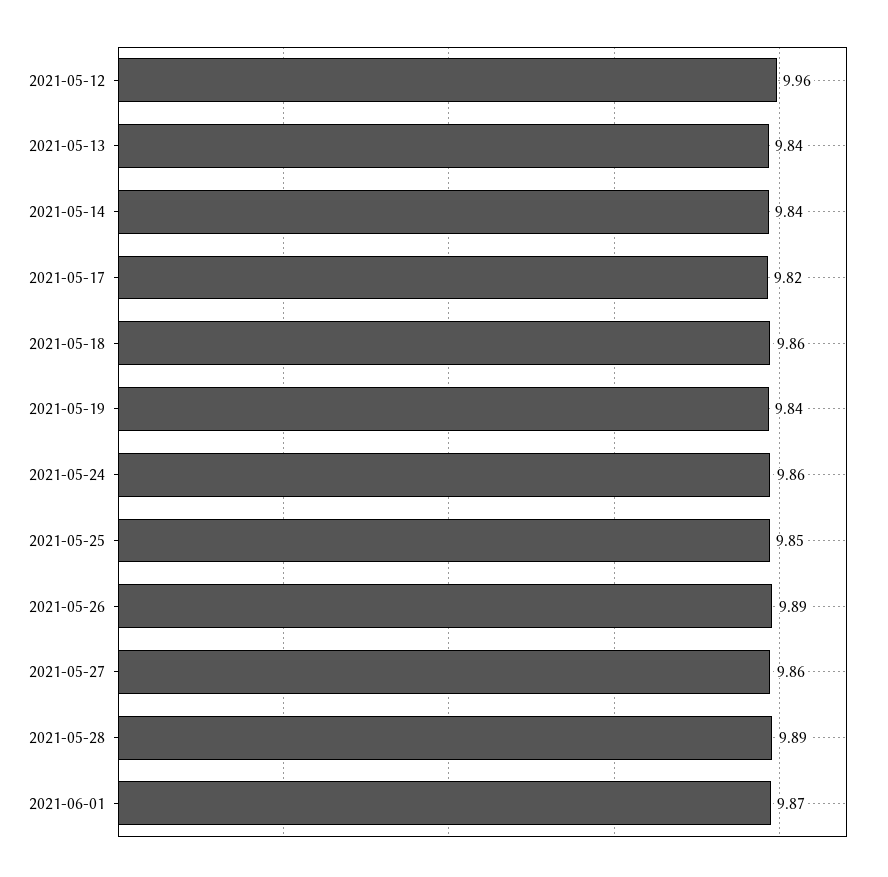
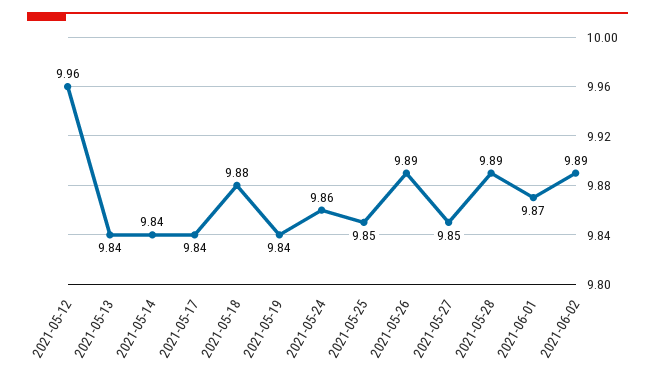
2021-05-17: 9.82 -> 9.84
2021-05-18: 9.86 -> 9.88
2021-05-27: 9.86 -> 9.85
2021-06-02: none -> 9.89

